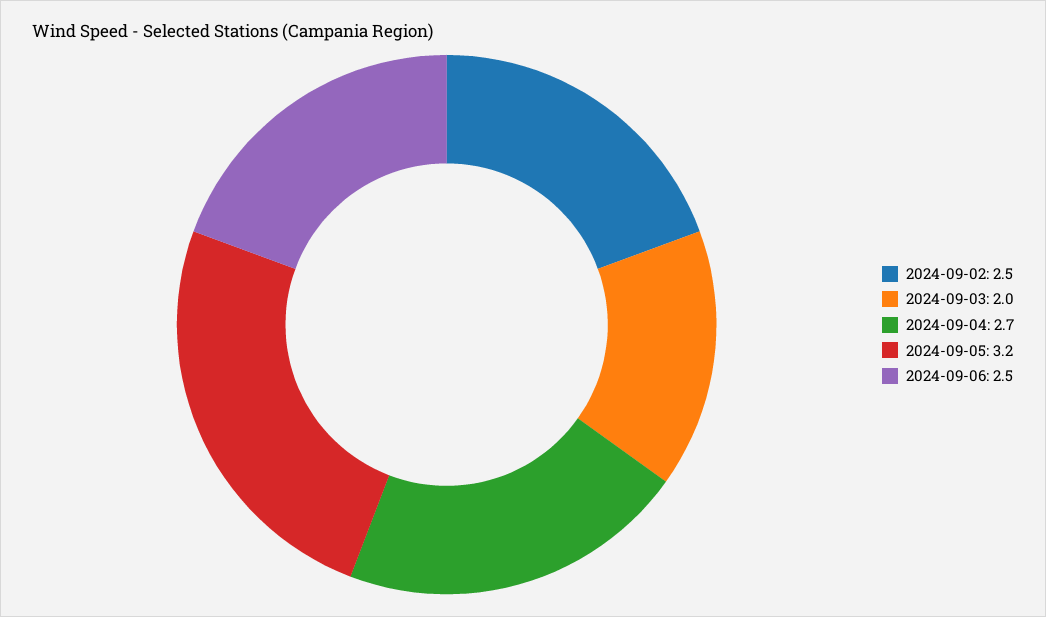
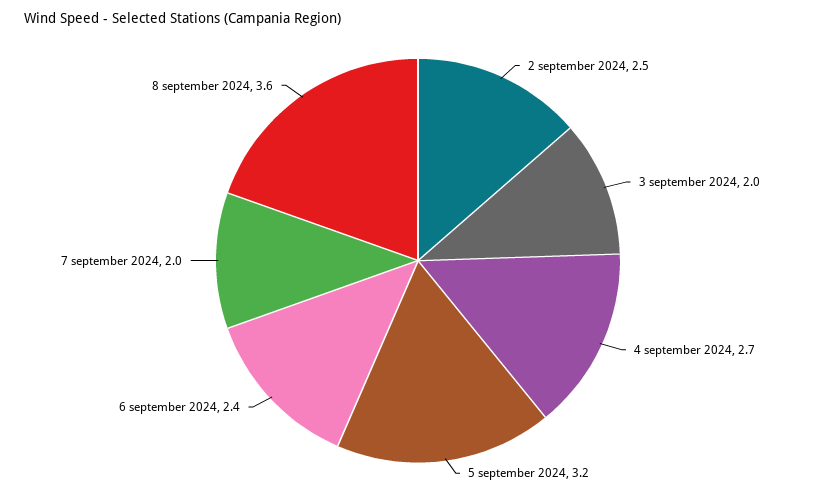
2024-09-06: 2.5 -> 2.4
7 september 2024: none -> 2
8 september 2024: none -> 3.6

